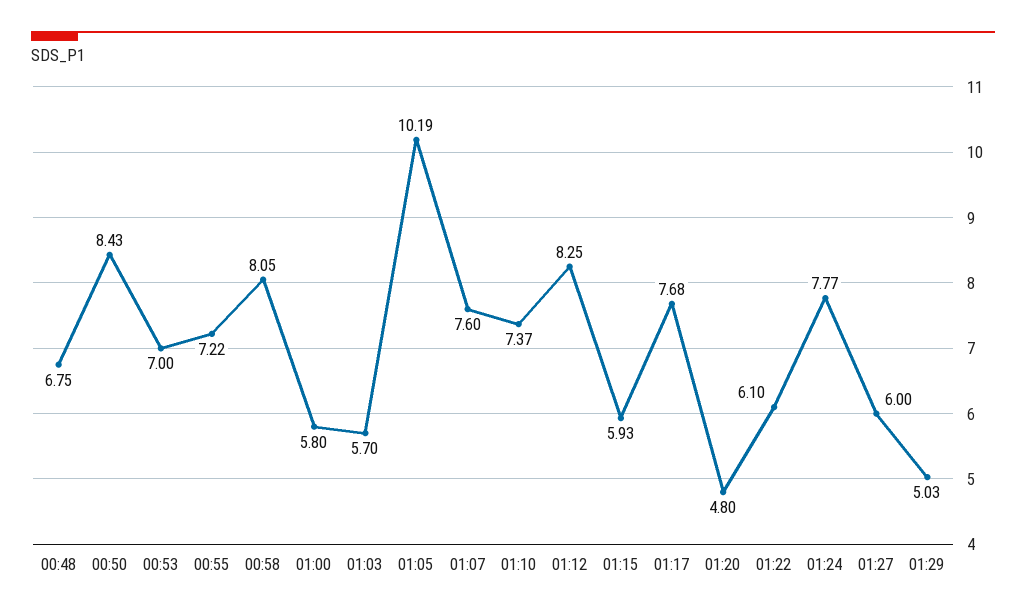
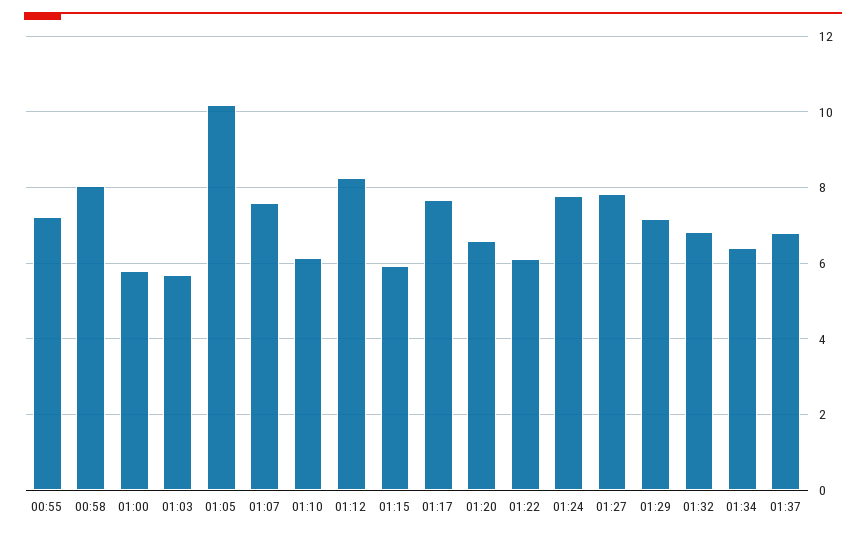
00:48: 6.75 -> none
00:50: 8.43 -> none
00:53: 7 -> none
01:10: 7.37 -> 6.2
01:20: 4.8 -> 6.6
01:27: 6 -> 7.8
01:29: 5.03 -> 7.2
01:32: none -> 6.8
01:34: none -> 6.4
01:37: none -> 6.8

